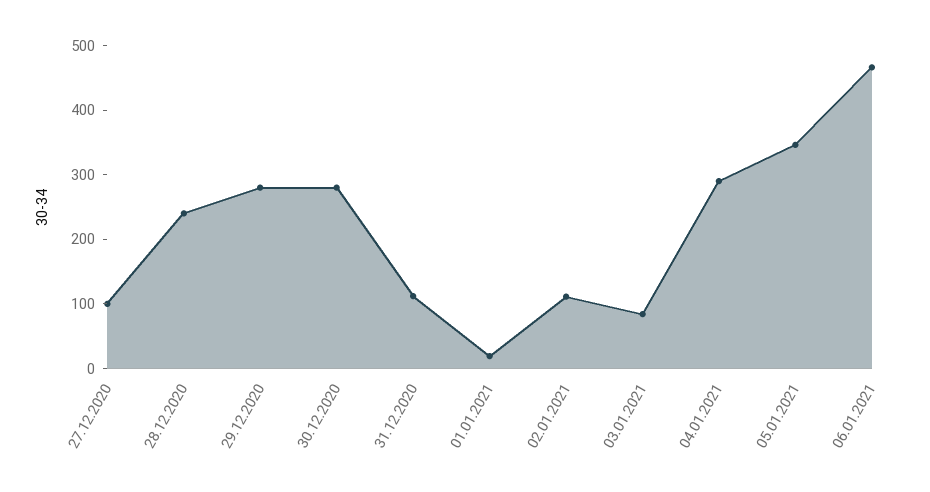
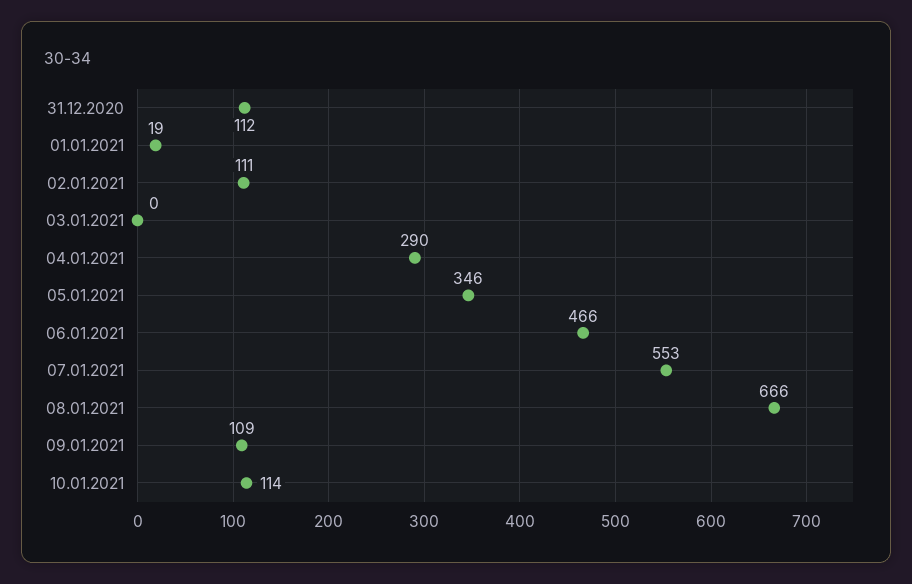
27.12.2020: 100 -> none
28.12.2020: 240 -> none
29.12.2020: 280 -> none
30.12.2020: 280 -> none
03.01.2021: 80 -> 0
07.01.2021: none -> 553
08.01.2021: none -> 666
09.01.2021: none -> 109
10.01.2021: none -> 114

